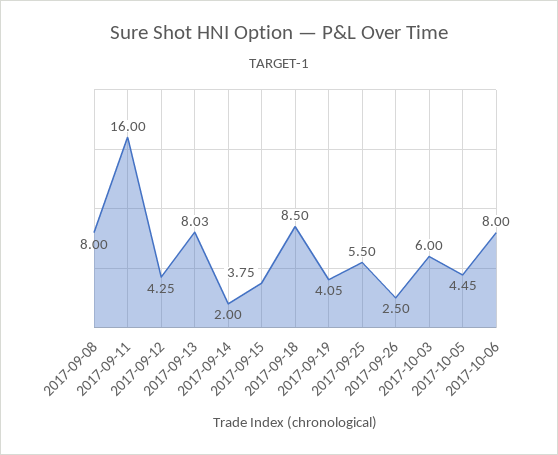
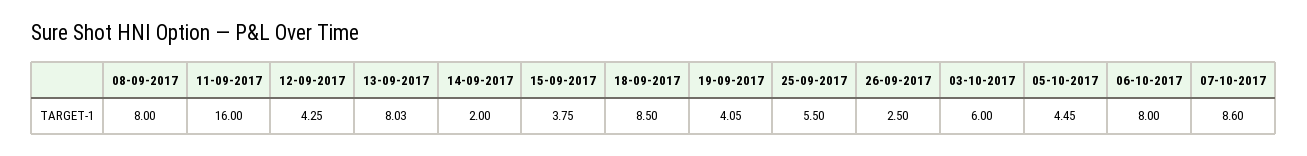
07-10-2017: none -> 8.6

